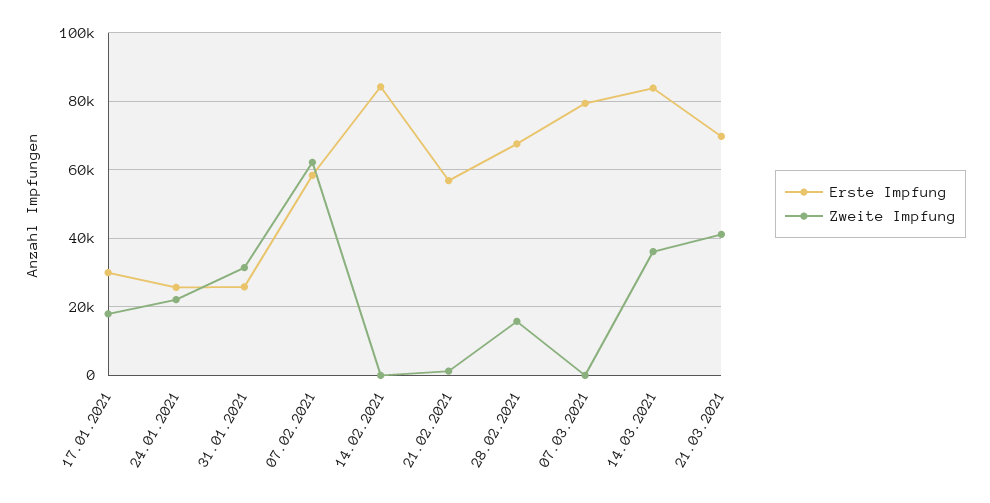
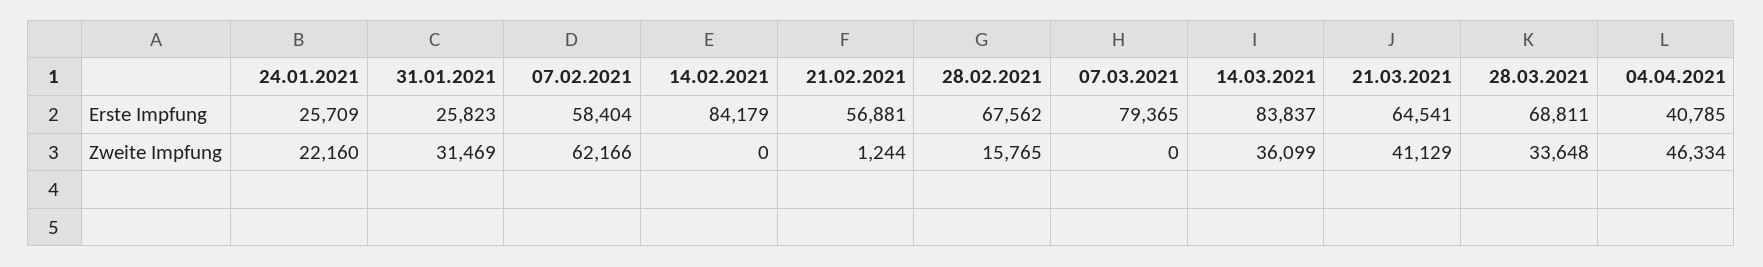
Erste Impfung, 17.01.2021: 30000 -> none
Zweite Impfung, 17.01.2021: 18000 -> none
Erste Impfung, 21.03.2021: 70000 -> 64541
Erste Impfung, 28.03.2021: none -> 68811
Erste Impfung, 04.04.2021: none -> 40785
Zweite Impfung, 28.03.2021: none -> 33648
Zweite Impfung, 04.04.2021: none -> 46334

